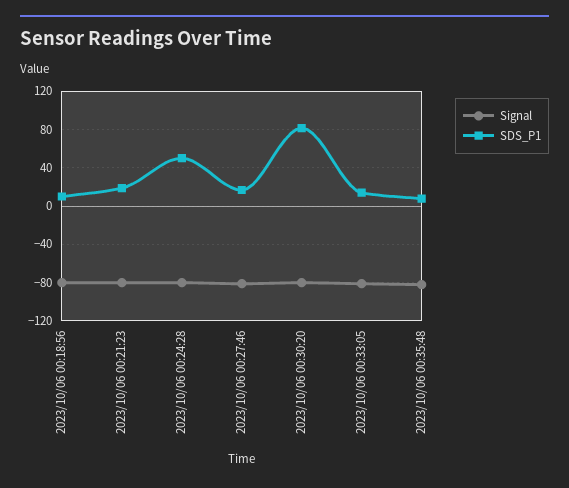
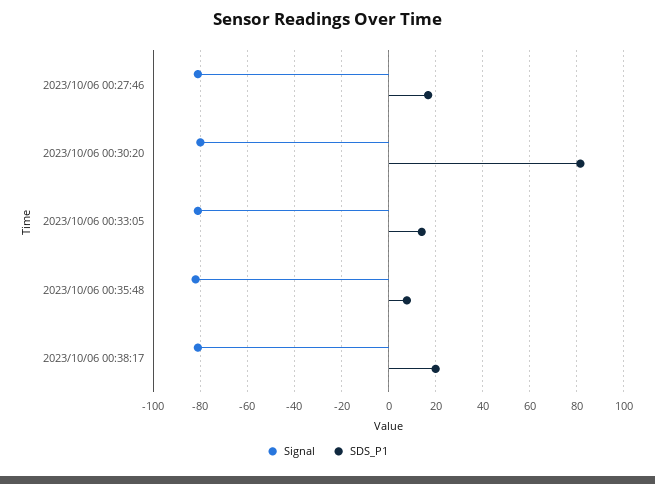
Signal, 2023/10/06 00:18:56: -80 -> none
SDS_P1, 2023/10/06 00:18:56: 10 -> none
Signal, 2023/10/06 00:21:23: -80 -> none
SDS_P1, 2023/10/06 00:21:23: 20 -> none
Signal, 2023/10/06 00:24:28: -80 -> none
SDS_P1, 2023/10/06 00:24:28: 50 -> none
Signal, 2023/10/06 00:38:17: none -> -80
SDS_P1, 2023/10/06 00:38:17: none -> 20

